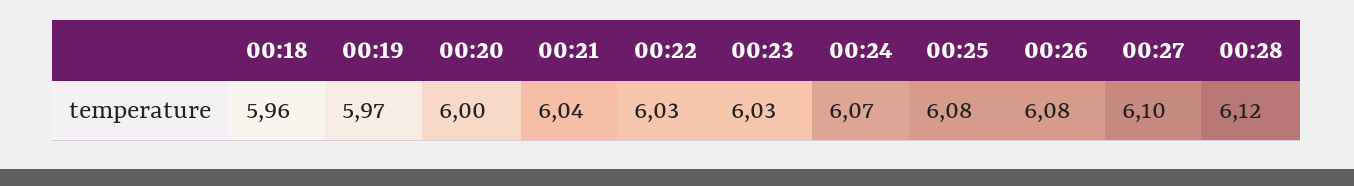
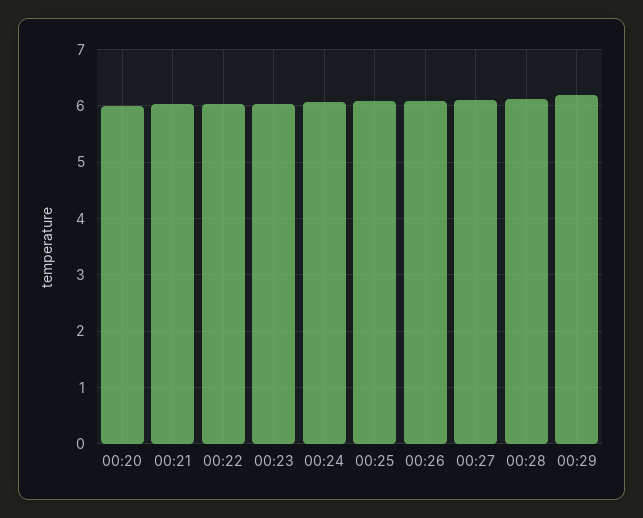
00:18: 5.96 -> none
00:19: 5.97 -> none
00:29: none -> 6.2

